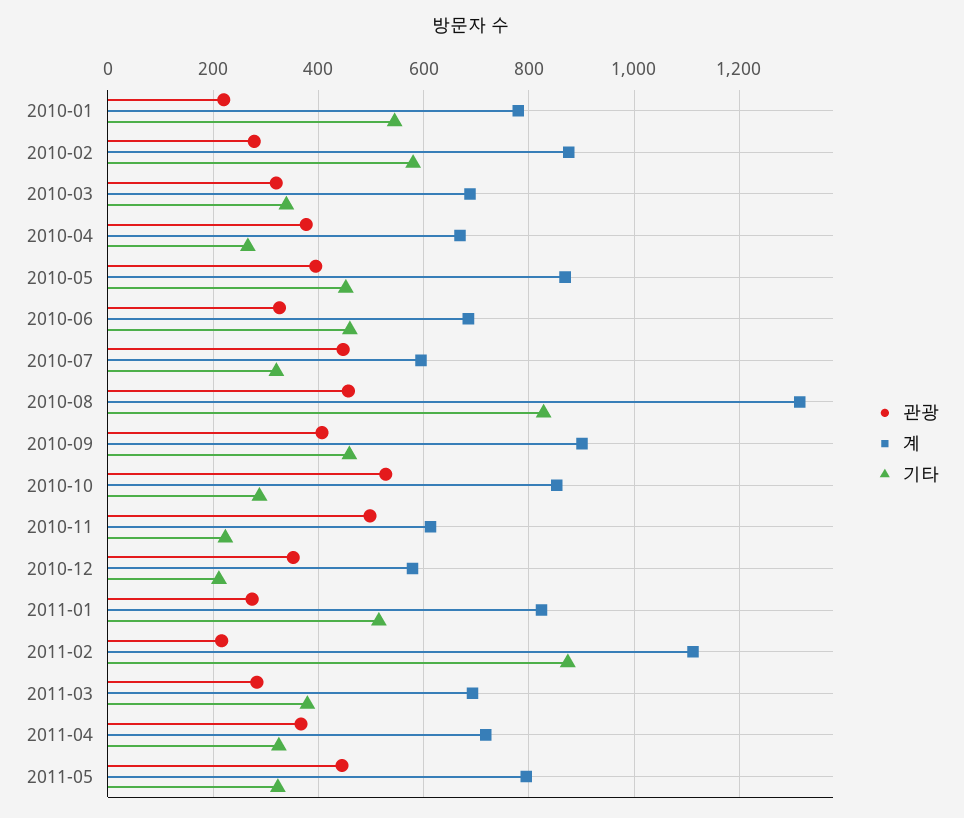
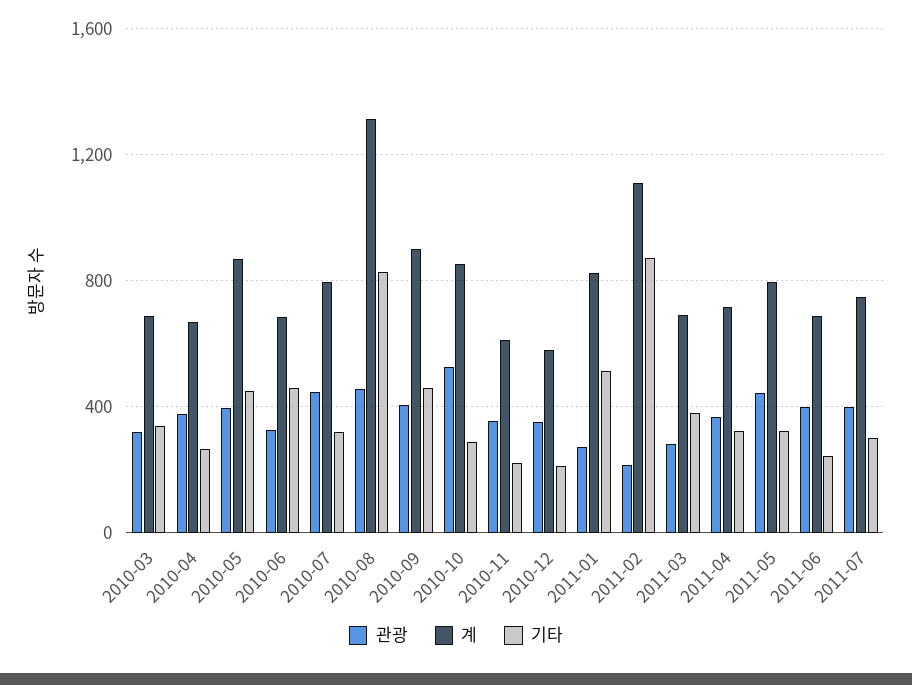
관광, 2010-01: 220 -> none
계, 2010-01: 780 -> none
기타, 2010-01: 540 -> none
관광, 2010-02: 280 -> none
계, 2010-02: 880 -> none
기타, 2010-02: 580 -> none
계, 2010-07: 600 -> 800
관광, 2010-11: 500 -> 350
관광, 2011-06: none -> 400
계, 2011-06: none -> 700
기타, 2011-06: none -> 250
관광, 2011-07: none -> 400
계, 2011-07: none -> 750
기타, 2011-07: none -> 300

